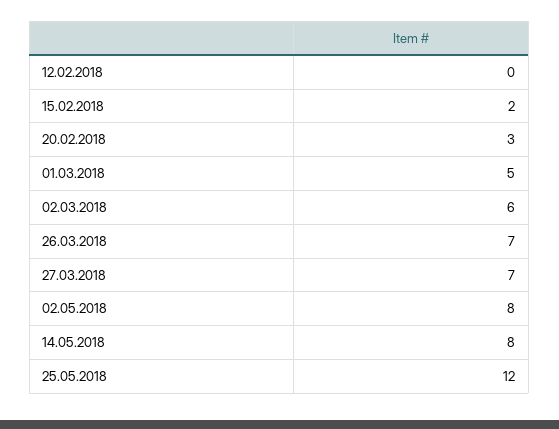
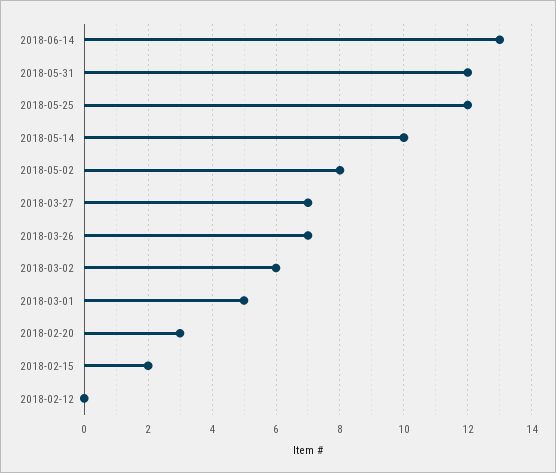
14.05.2018: 8 -> 10
2018-06-14: none -> 13
2018-05-31: none -> 12

